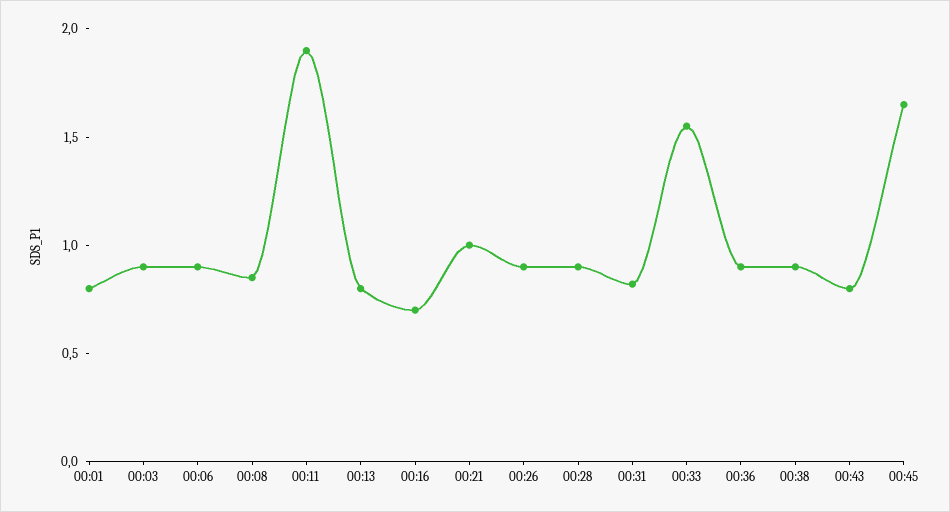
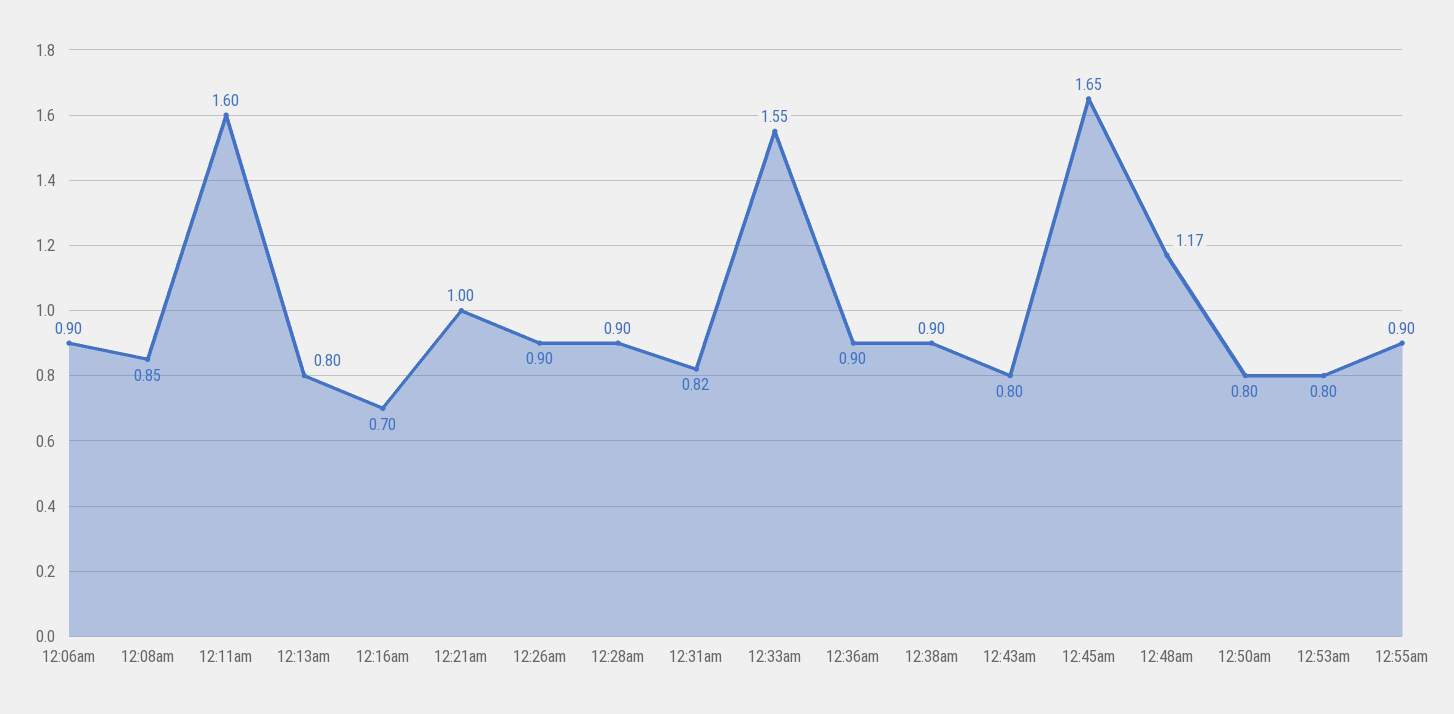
00:01: 0.8 -> none
00:03: 0.9 -> none
00:11: 1.9 -> 1.6
12:48am: none -> 1.17
12:50am: none -> 0.8
12:53am: none -> 0.8
12:55am: none -> 0.9

